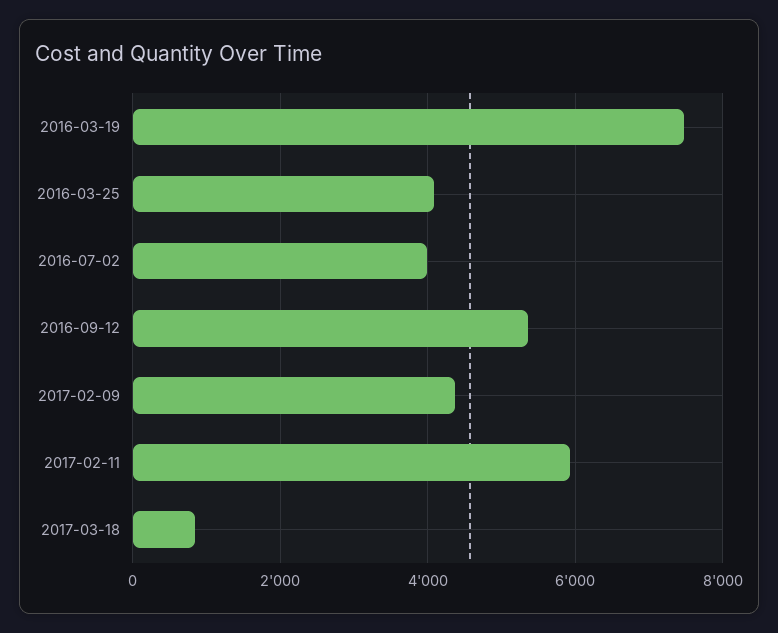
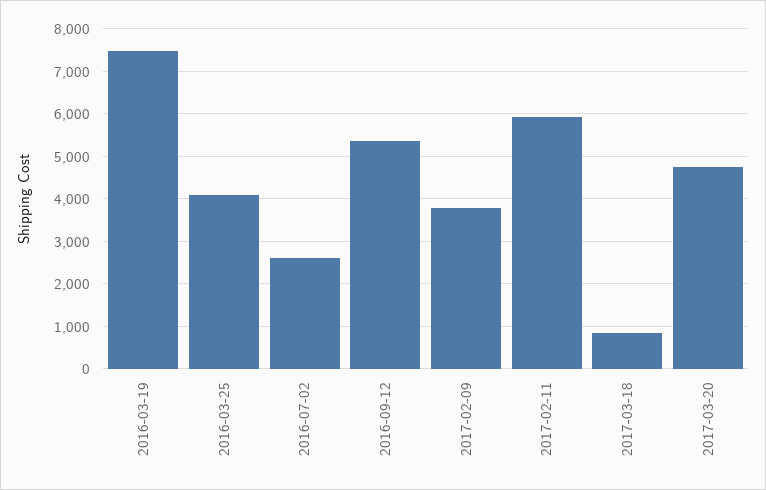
2016-07-02: 4000 -> 2600
2017-02-09: 4400 -> 3800
2017-03-20: none -> 4800

